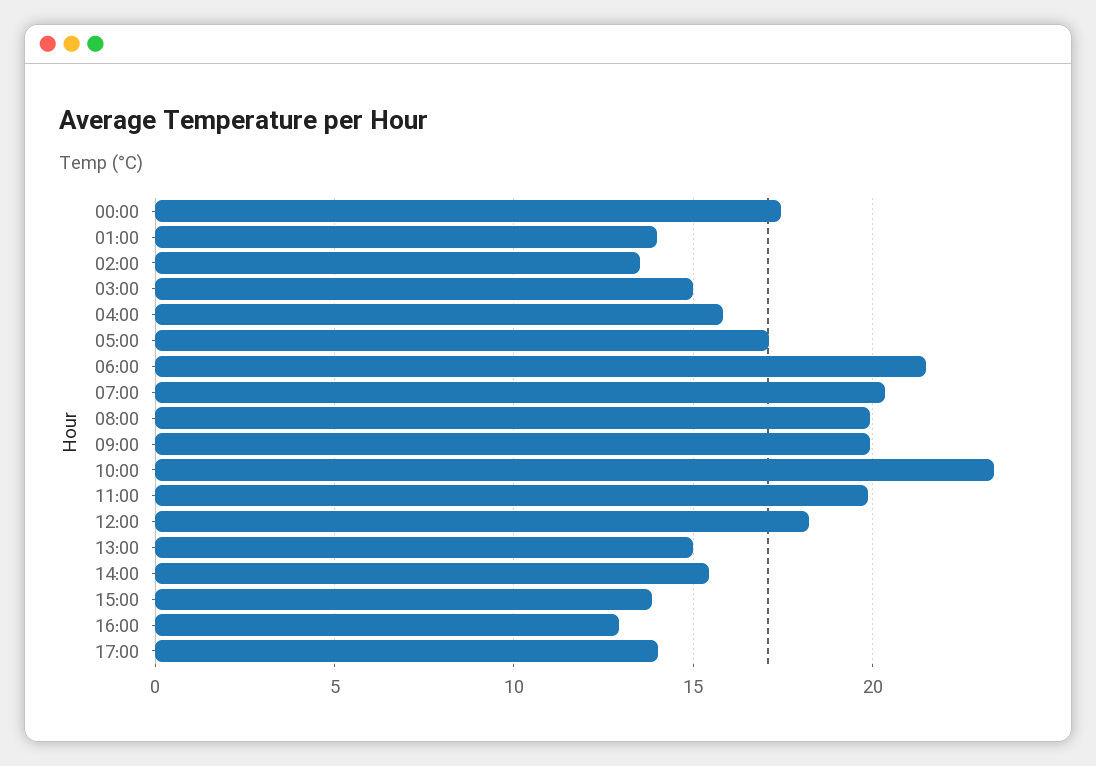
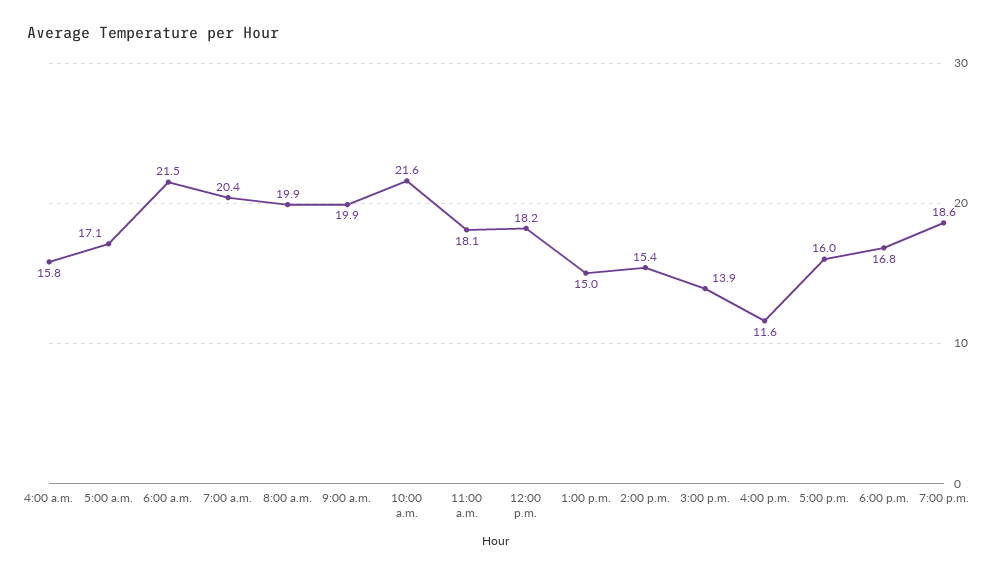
00:00: 17.5 -> none
01:00: 14 -> none
02:00: 13.5 -> none
03:00: 15 -> none
10:00: 23.5 -> 21.6
11:00: 20 -> 18.1
16:00: 13 -> 11.6
17:00: 14 -> 16
6:00 p.m.: none -> 16.8
7:00 p.m.: none -> 18.6

